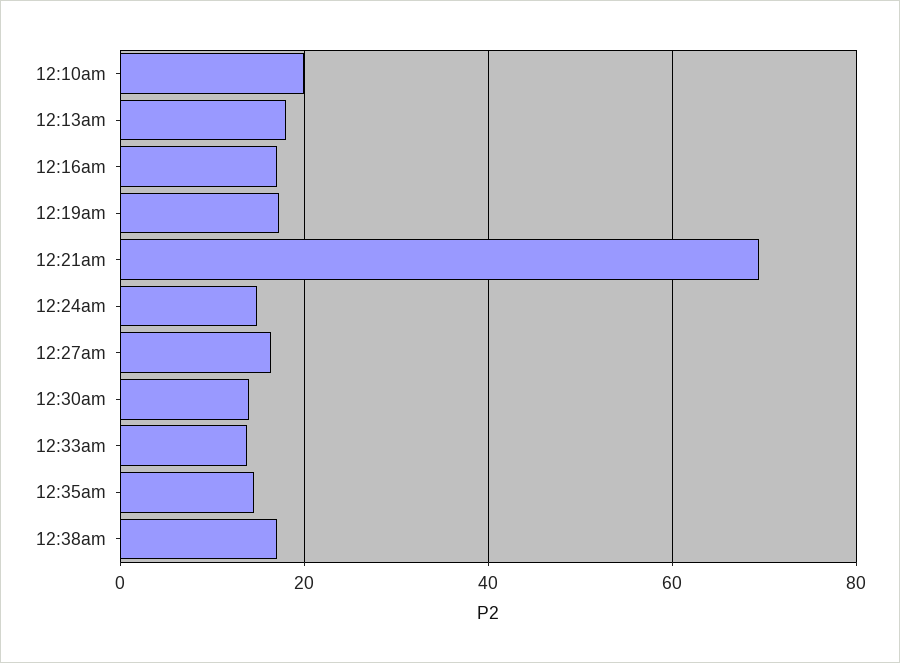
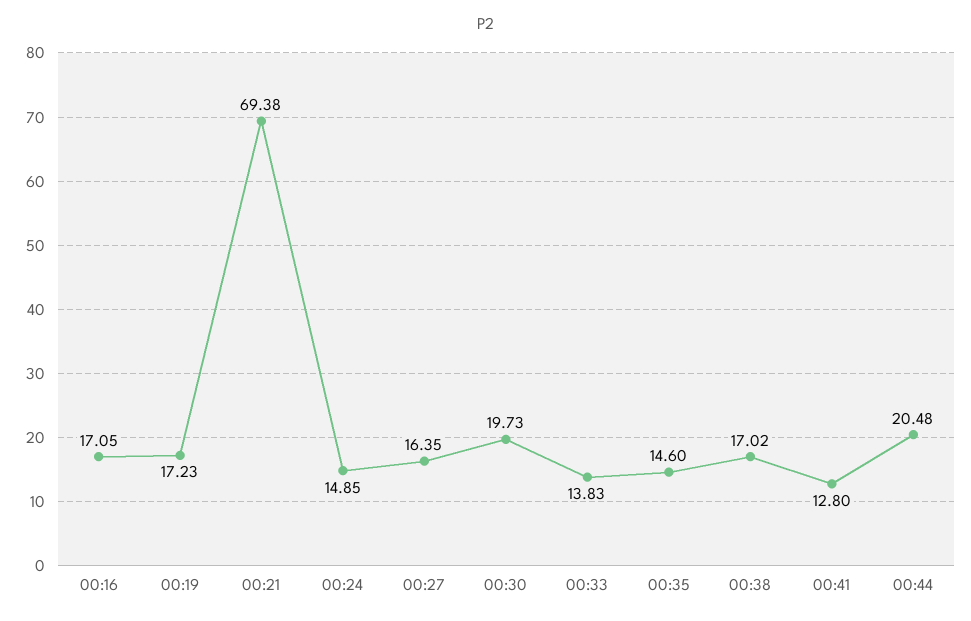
12:10am: 20 -> none
12:13am: 18 -> none
12:30am: 14 -> 19.73
00:41: none -> 12.8
00:44: none -> 20.48

